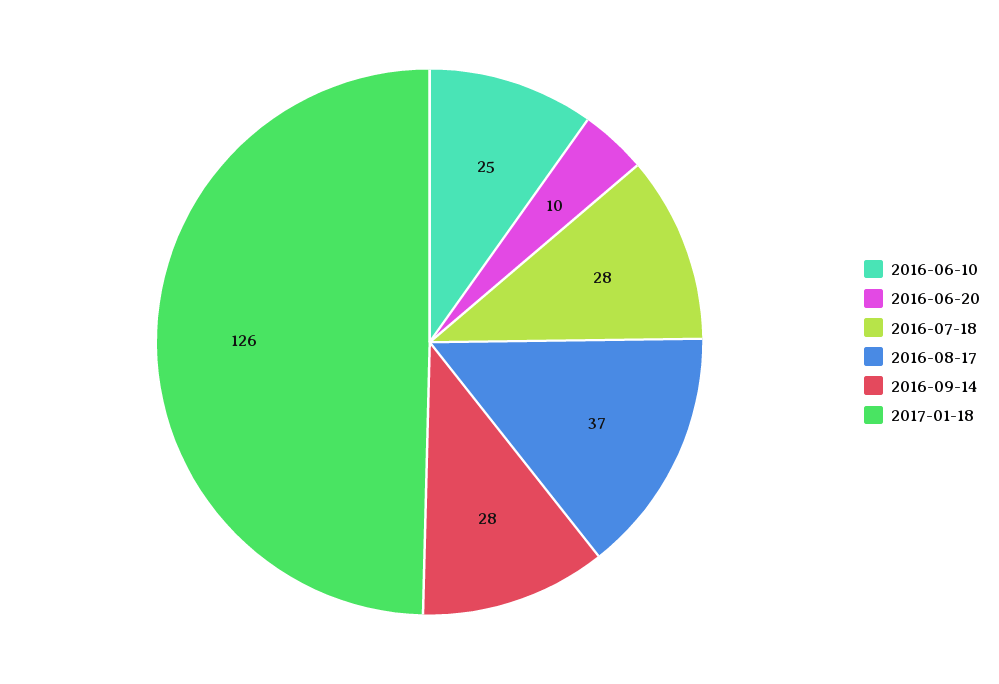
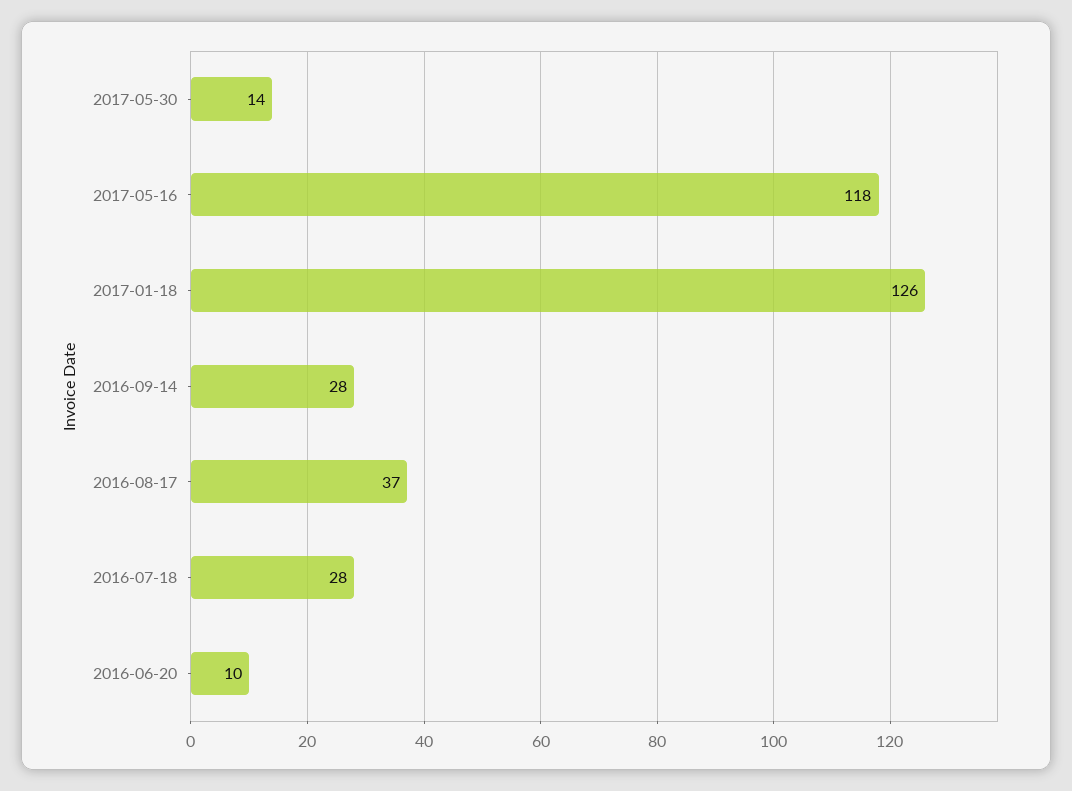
2016-06-10: 25 -> none
2017-05-30: none -> 14
2017-05-16: none -> 118

